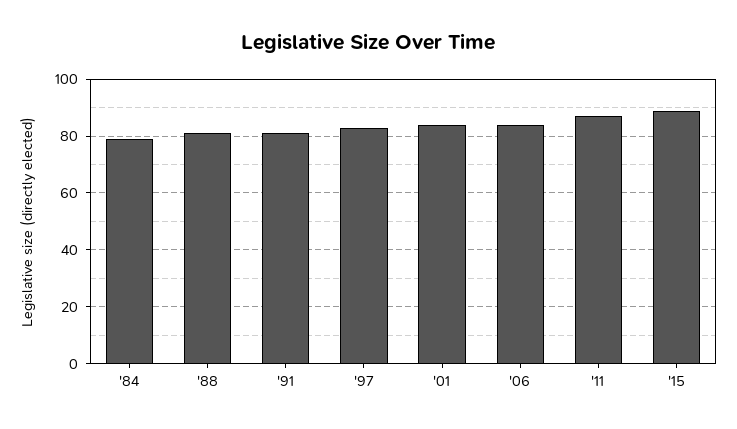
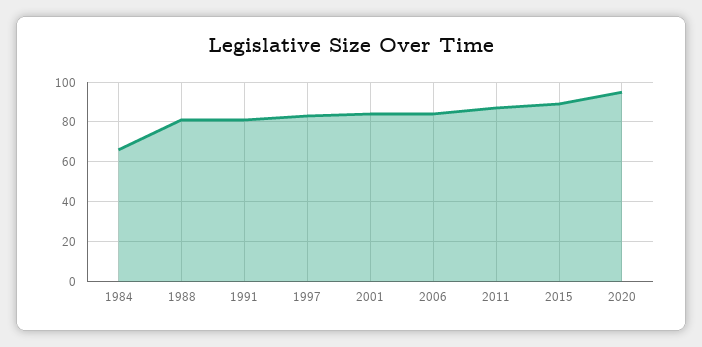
'84: 80 -> 65
2020: none -> 95

